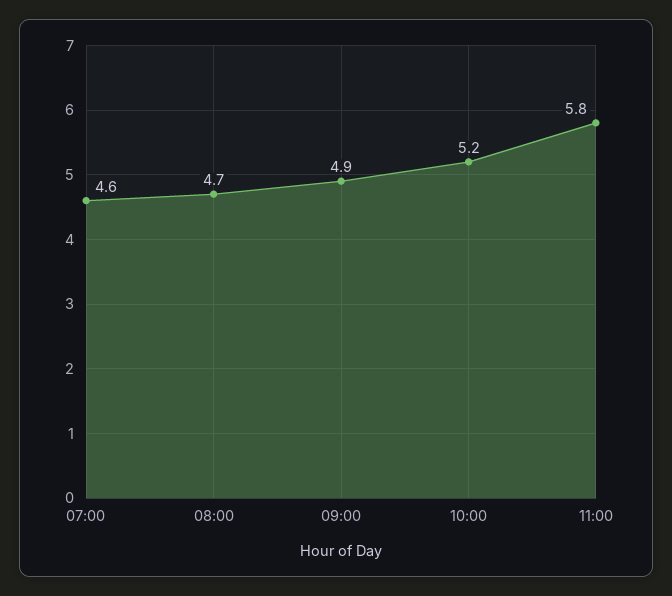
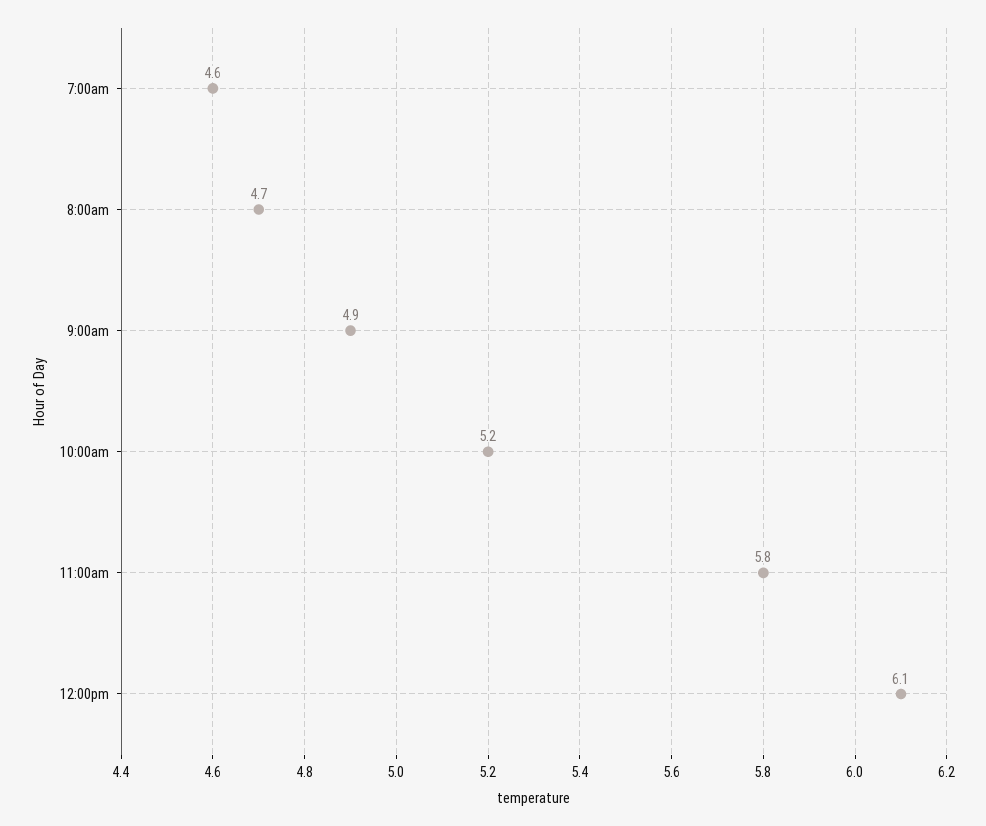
12:00pm: none -> 6.1

